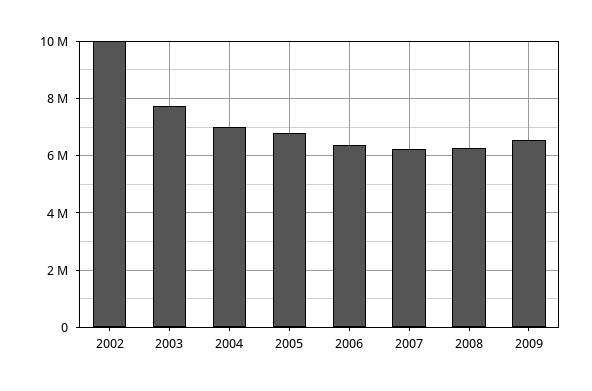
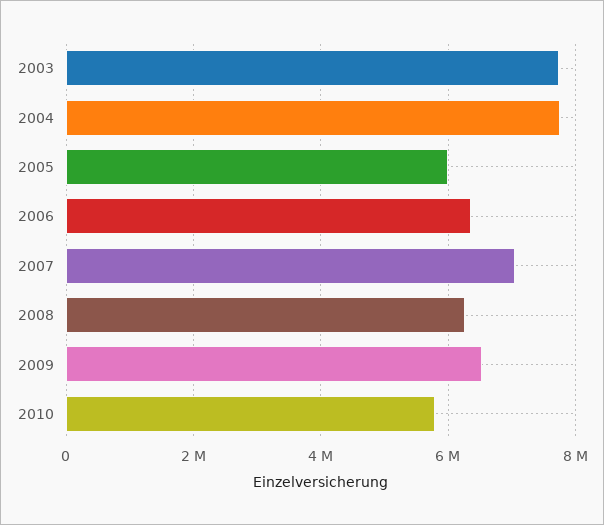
2002: 10000000 -> none
2004: 7000000 -> 7800000
2005: 6750000 -> 6000000
2007: 6250000 -> 7000000
2010: none -> 5800000

